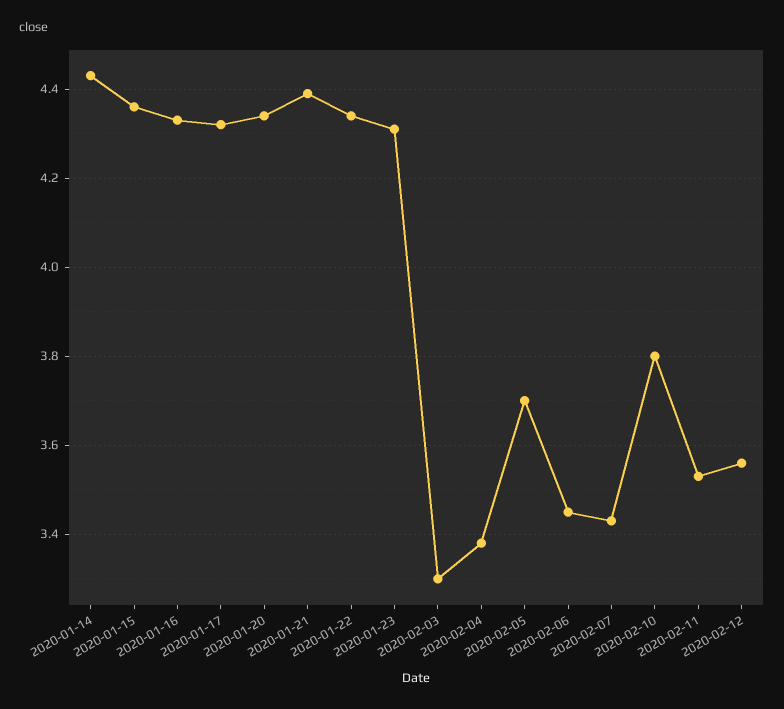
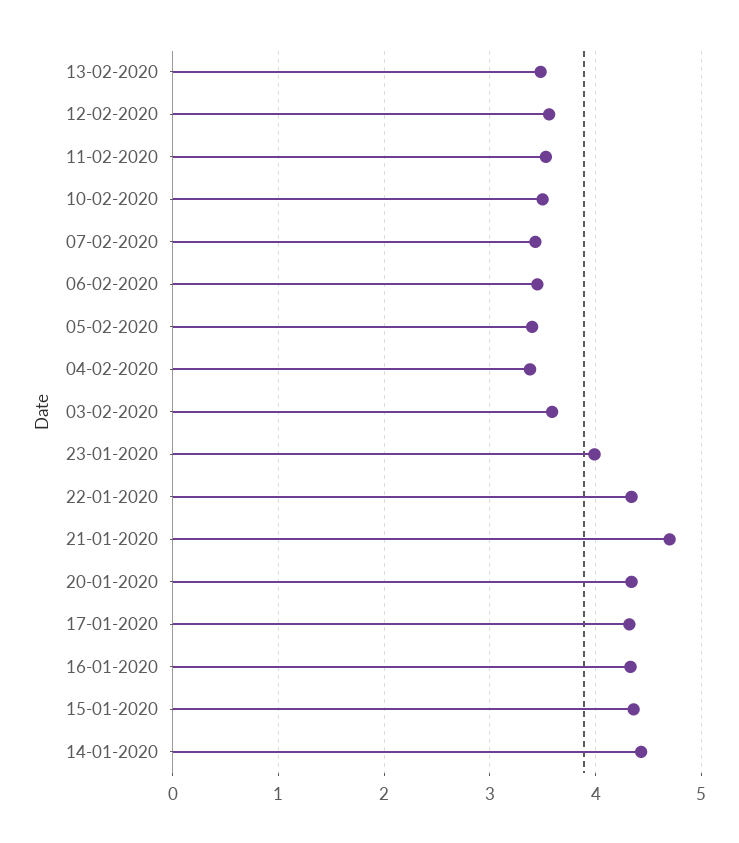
2020-01-21: 4.4 -> 4.7
2020-01-23: 4.3 -> 4
2020-02-03: 3.3 -> 3.6
2020-02-05: 3.7 -> 3.4
2020-02-10: 3.8 -> 3.5
13-02-2020: none -> 3.5

